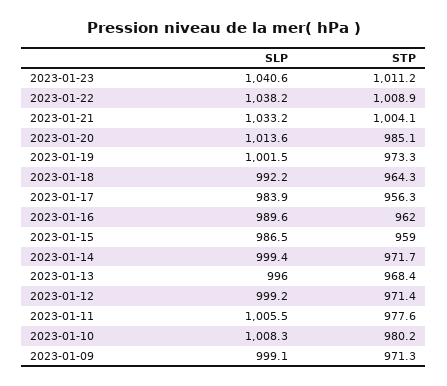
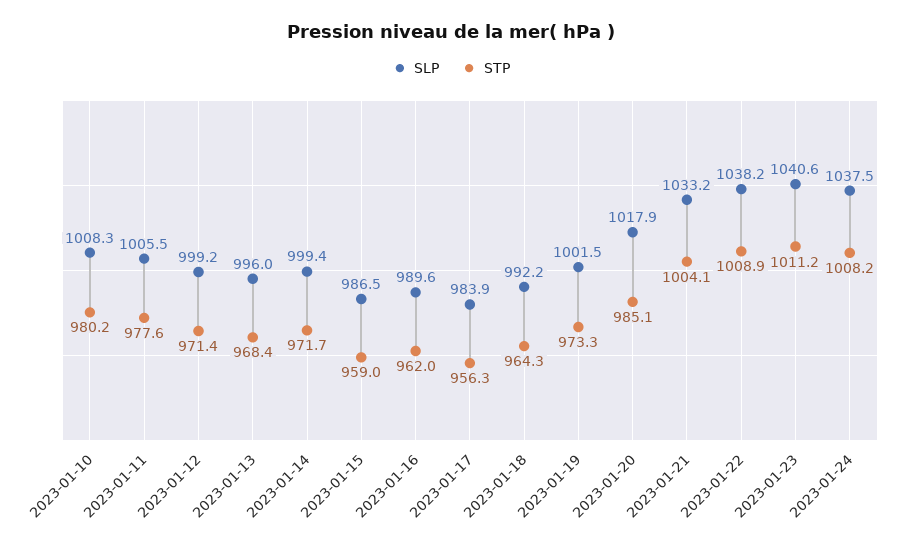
SLP, 2023-01-20: 1013.6 -> 1017.9
SLP, 2023-01-09: 999.1 -> none
STP, 2023-01-09: 971.3 -> none
SLP, 2023-01-24: none -> 1037.5
STP, 2023-01-24: none -> 1008.2

